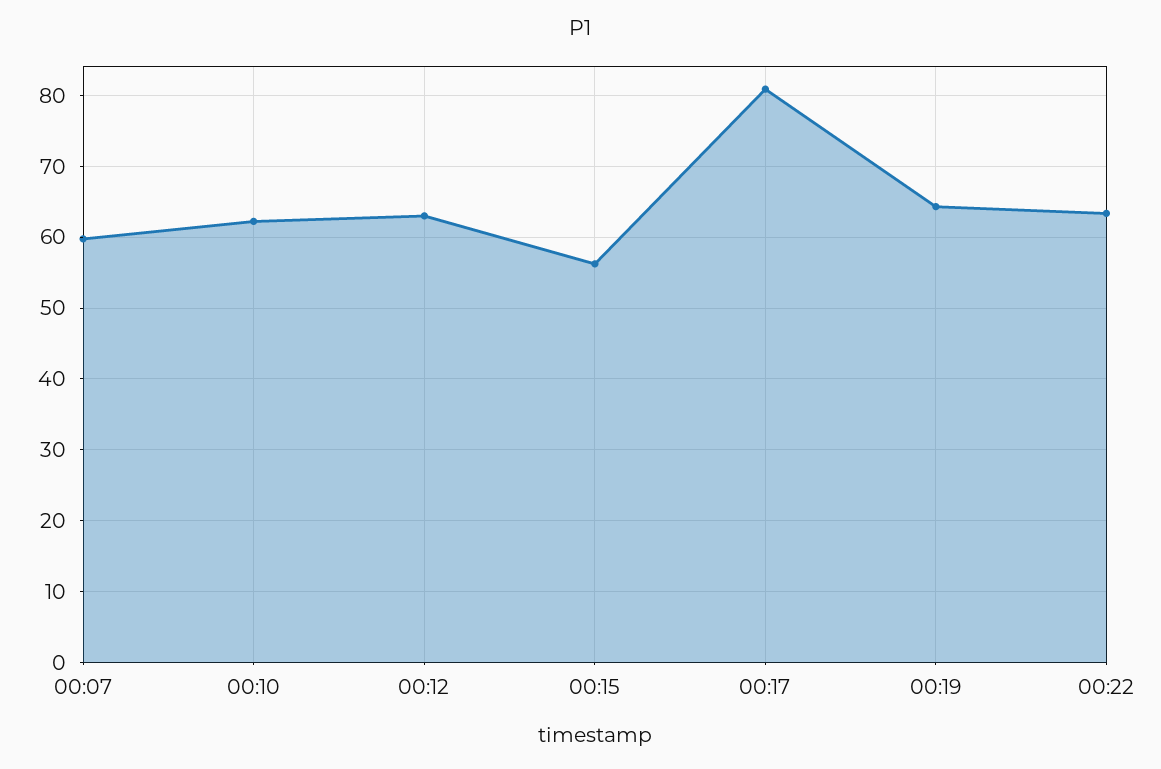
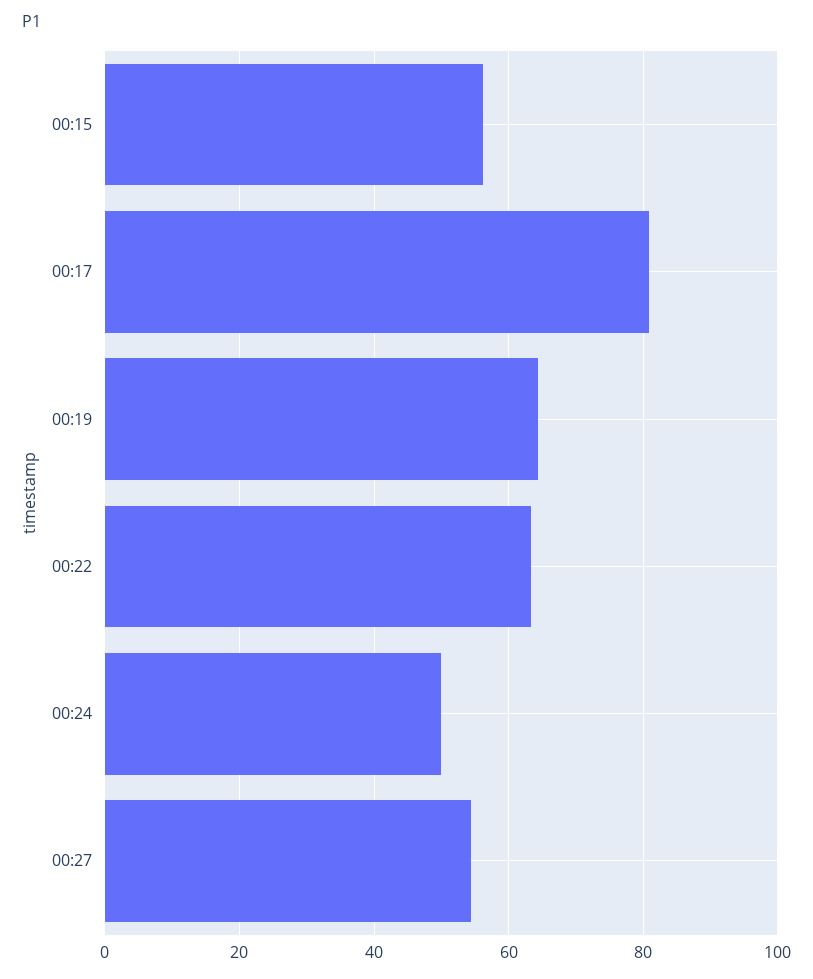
00:07: 60 -> none
00:10: 62 -> none
00:12: 63 -> none
00:24: none -> 50
00:27: none -> 54

